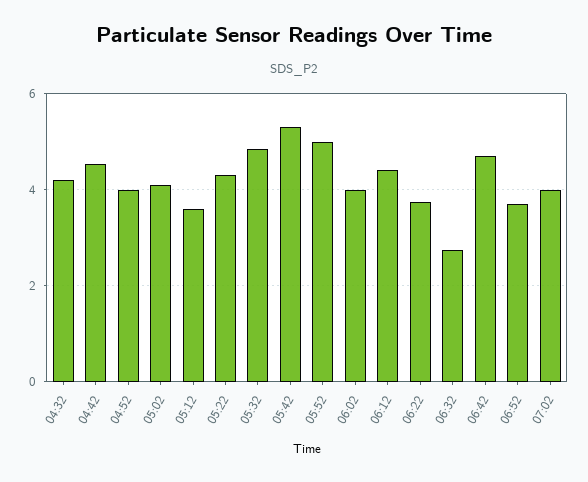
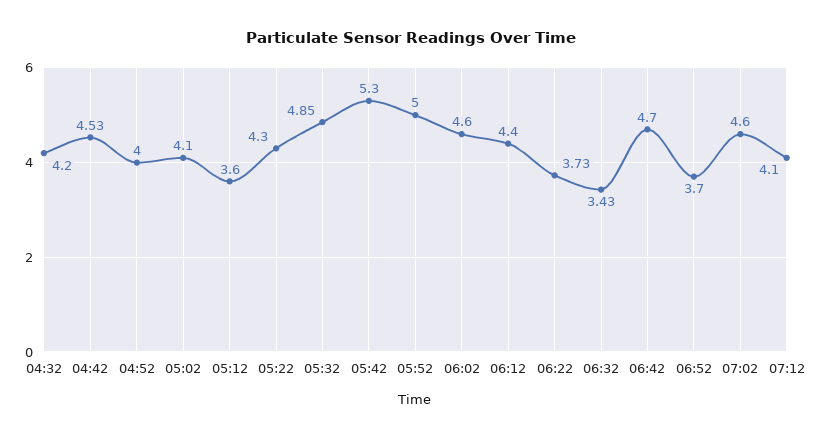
06:02: 4 -> 4.6
06:32: 2.8 -> 3.43
07:02: 4 -> 4.6
07:12: none -> 4.1

